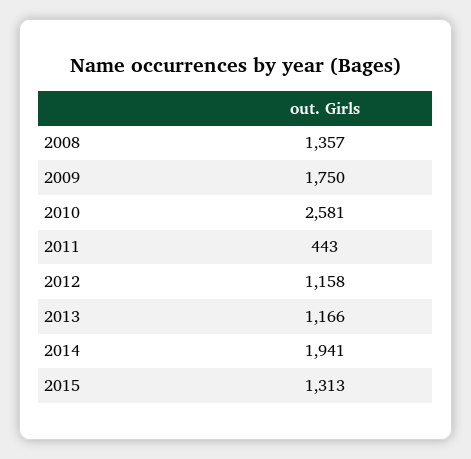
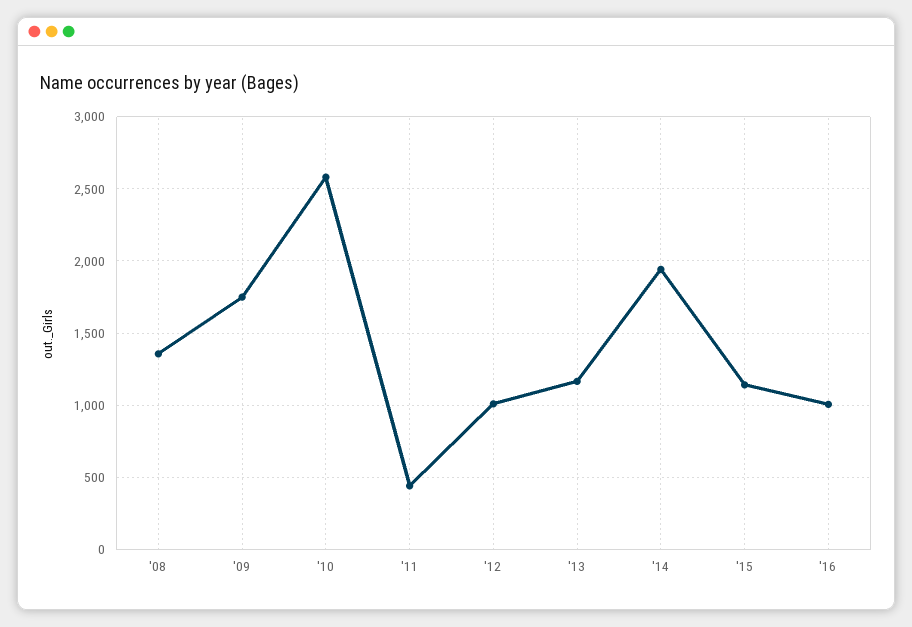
2012: 1158 -> 1000
2015: 1313 -> 1150
'16: none -> 1000

